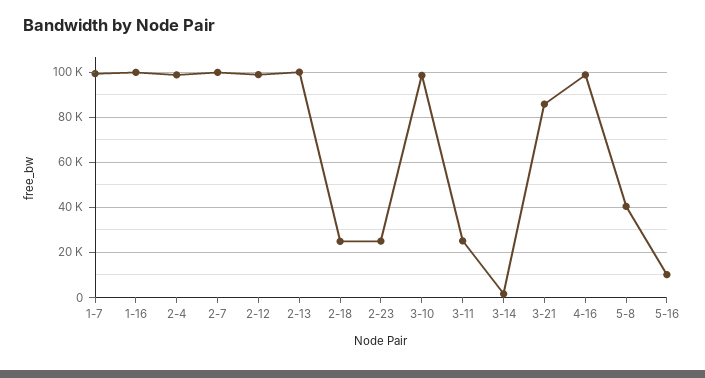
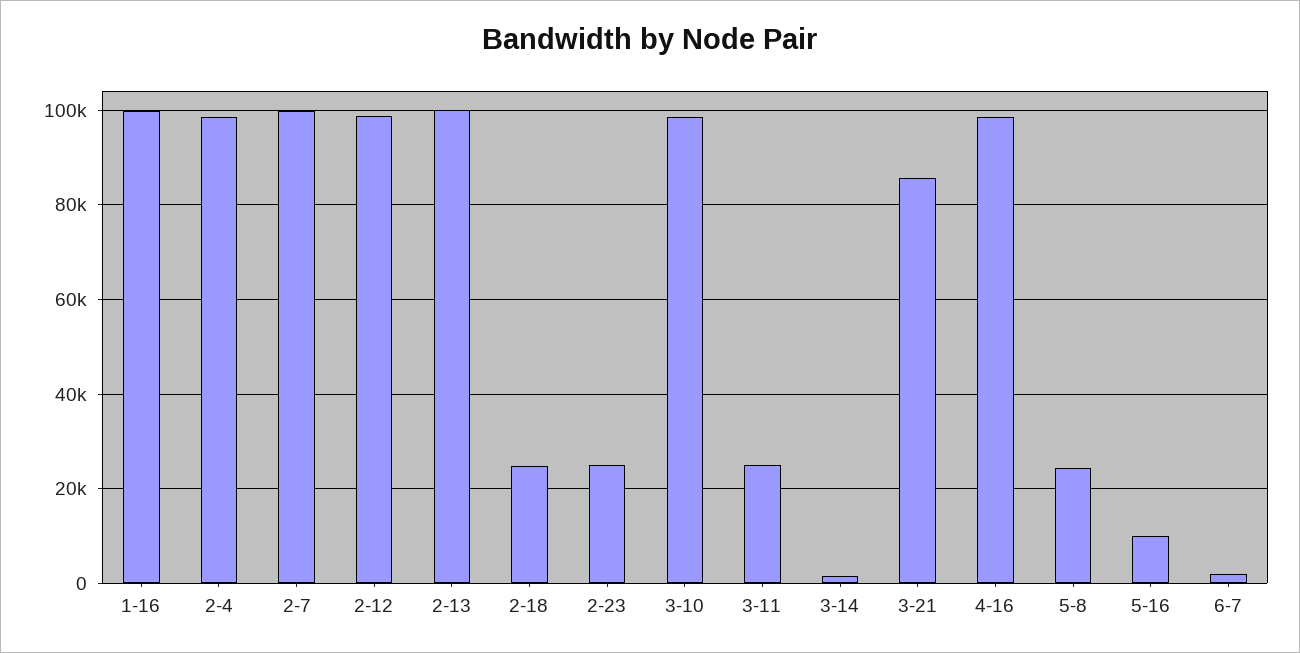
1-7: 100000 -> none
5-8: 40000 -> 24000
6-7: none -> 2000

